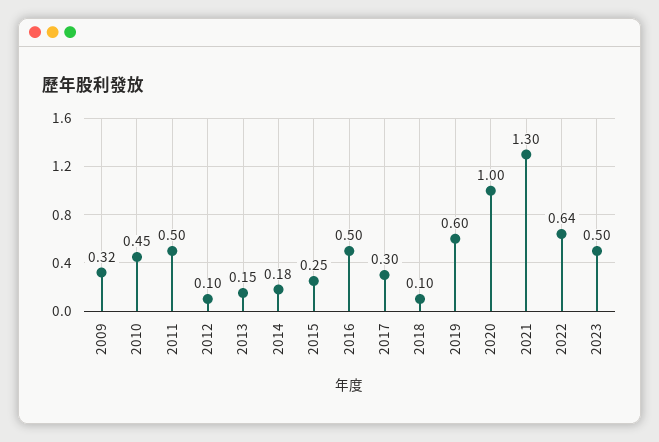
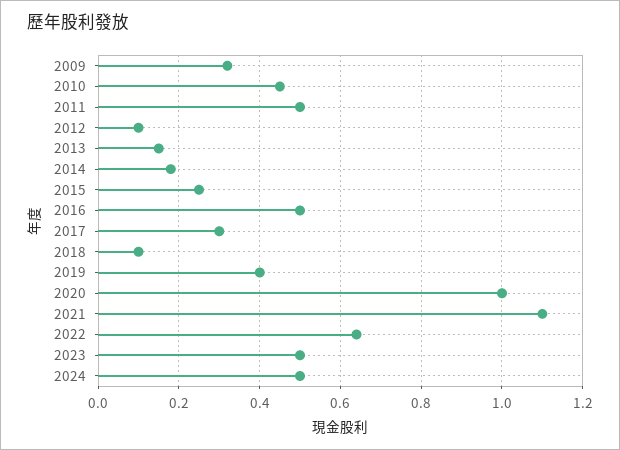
2019: 0.6 -> 0.4
2021: 1.3 -> 1.1
2024: none -> 0.5

